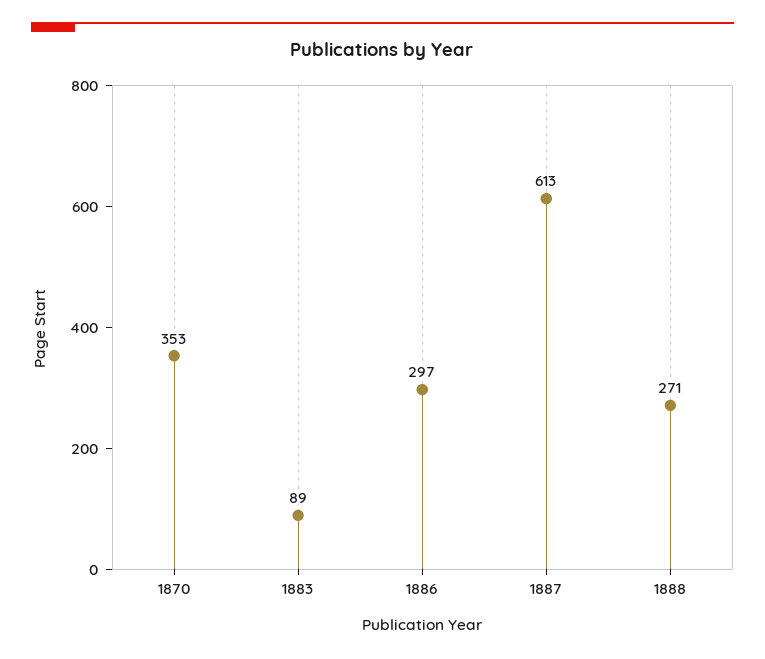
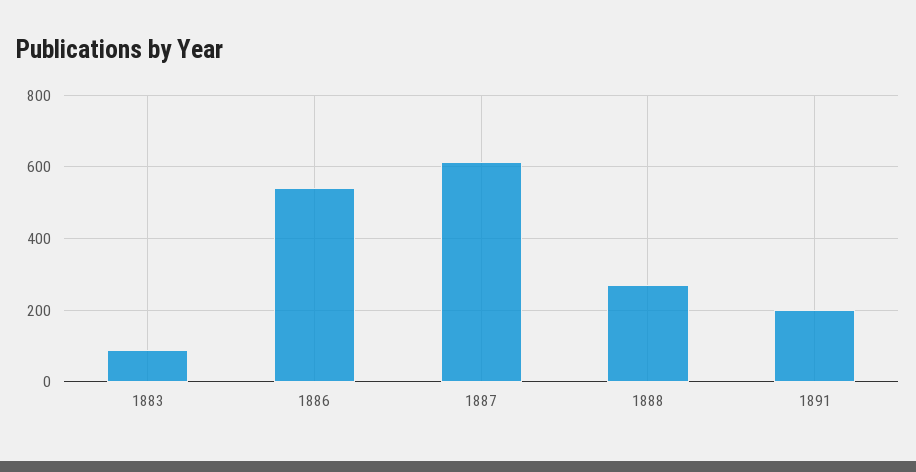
1870: 353 -> none
1886: 297 -> 540
1891: none -> 200

